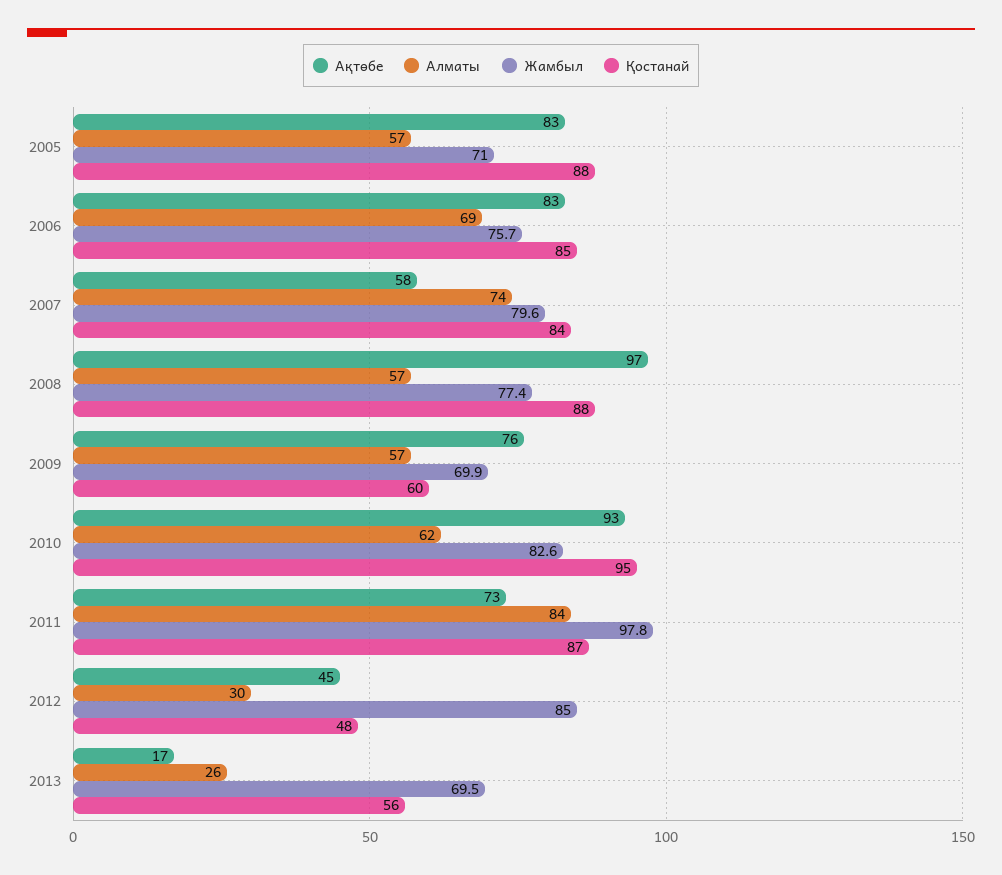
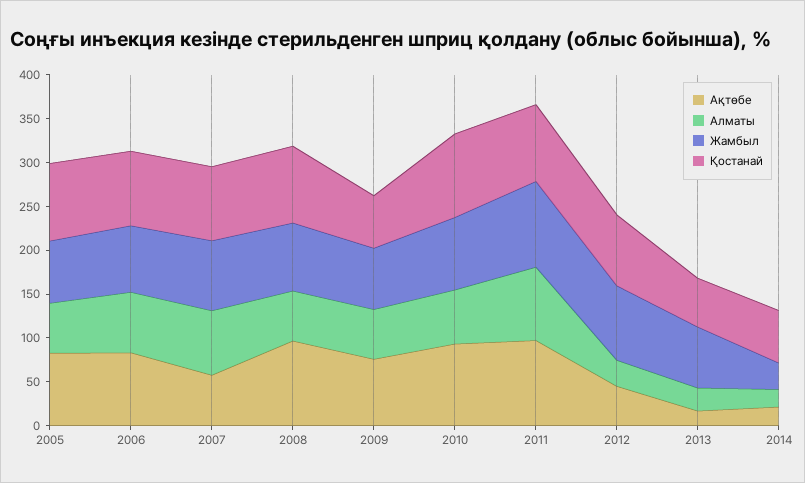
Ақтөбе, 2011: 73 -> 100
Қостанай, 2012: 48 -> 80
Ақтөбе, 2014: none -> 20
Алматы, 2014: none -> 20
Жамбыл, 2014: none -> 30
Қостанай, 2014: none -> 60

